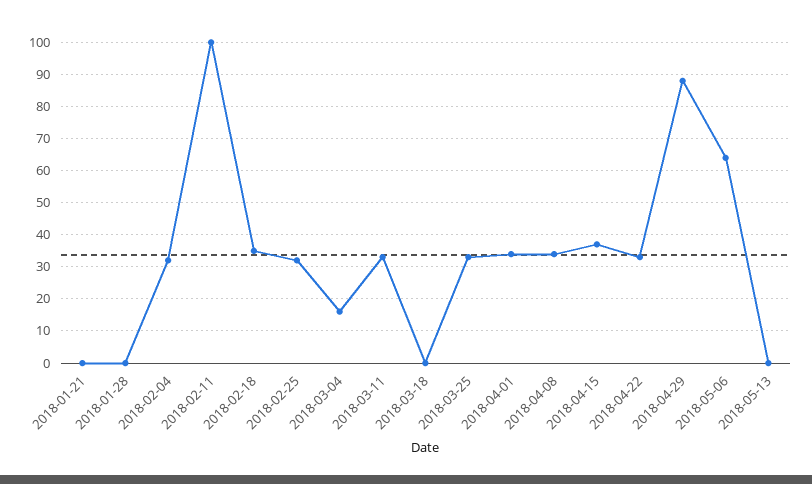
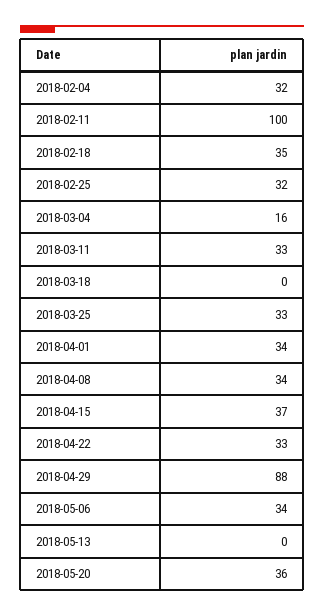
2018-01-21: 0 -> none
2018-01-28: 0 -> none
2018-05-06: 65 -> 34
2018-05-20: none -> 36

